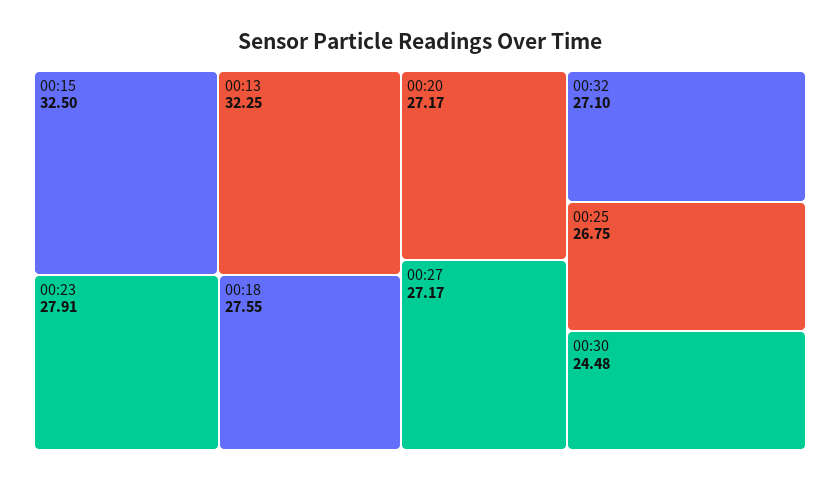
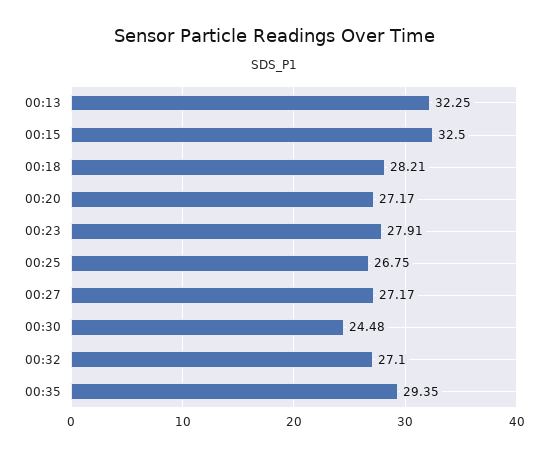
00:18: 27.55 -> 28.21
00:35: none -> 29.35

